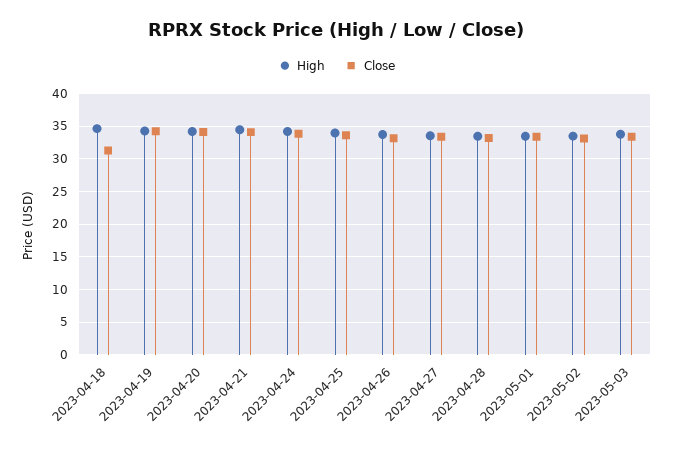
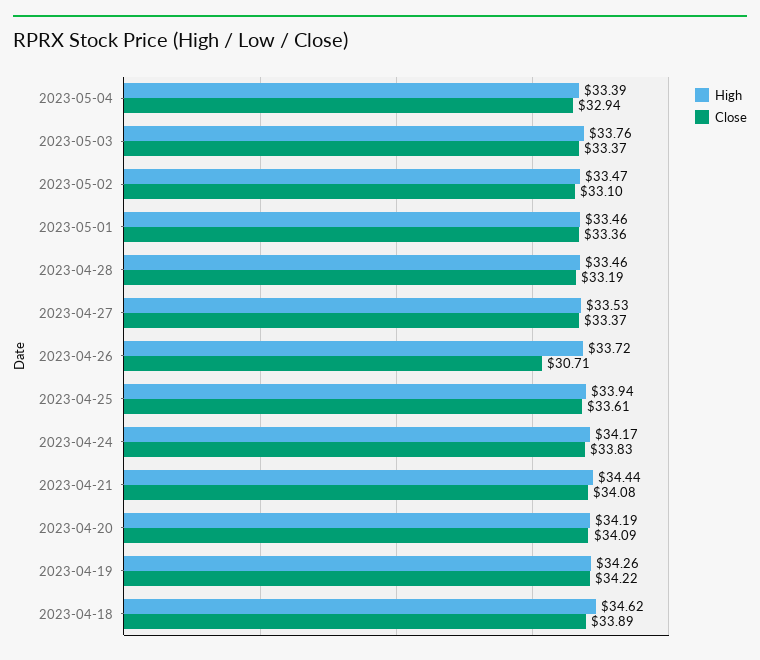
Close, 2023-04-18: 31 -> 33.89
Close, 2023-04-26: 33 -> 30.71
High, 2023-05-04: none -> 33.39
Close, 2023-05-04: none -> 32.94

